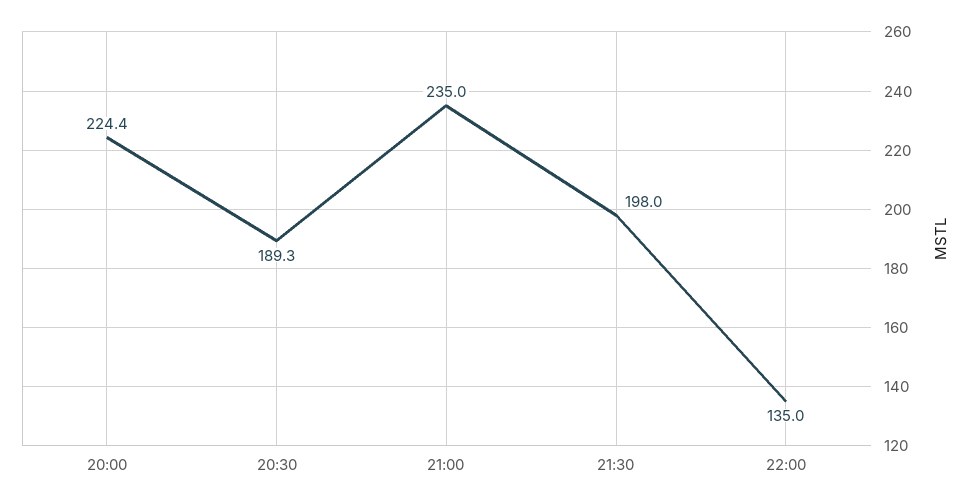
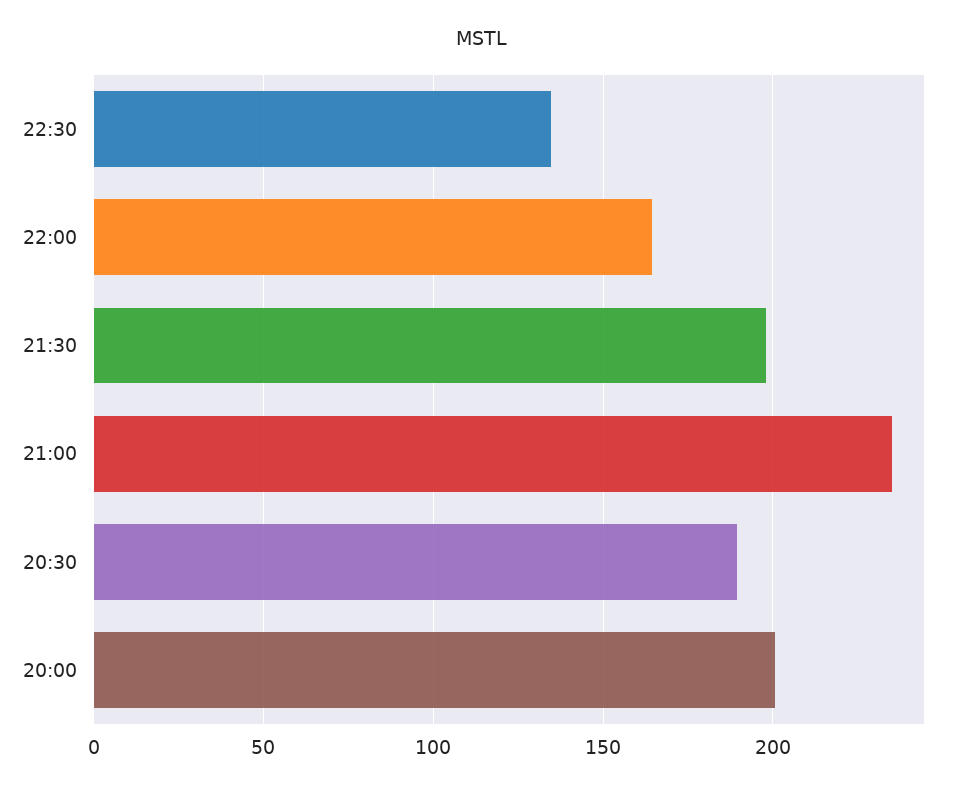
20:00: 224.4 -> 200
22:00: 135 -> 165
22:30: none -> 135

